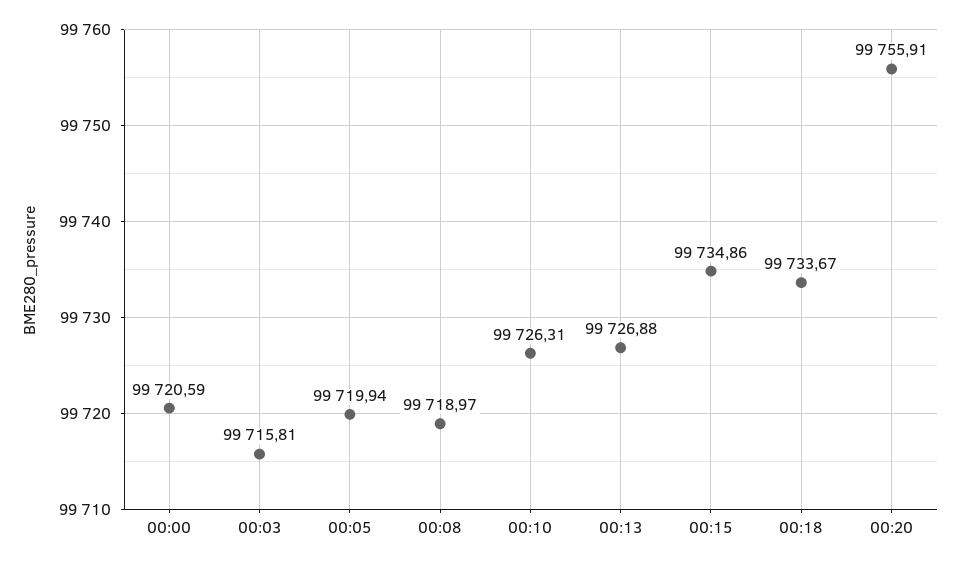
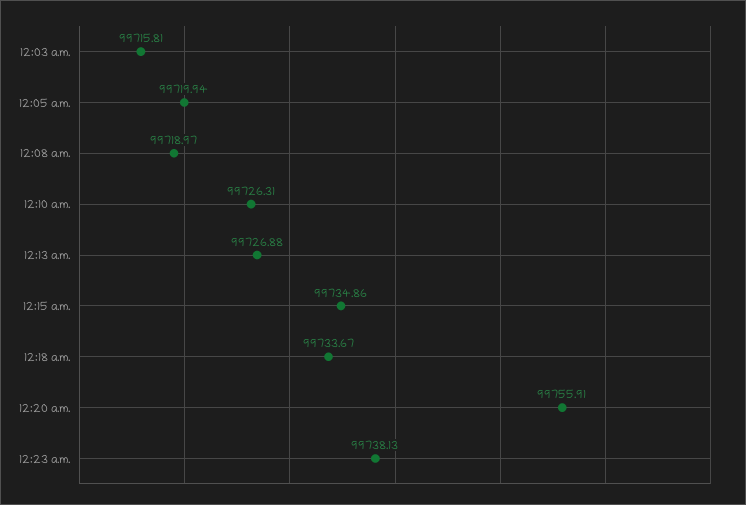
00:00: 99720.59 -> none
12:23 a.m.: none -> 99738.13

